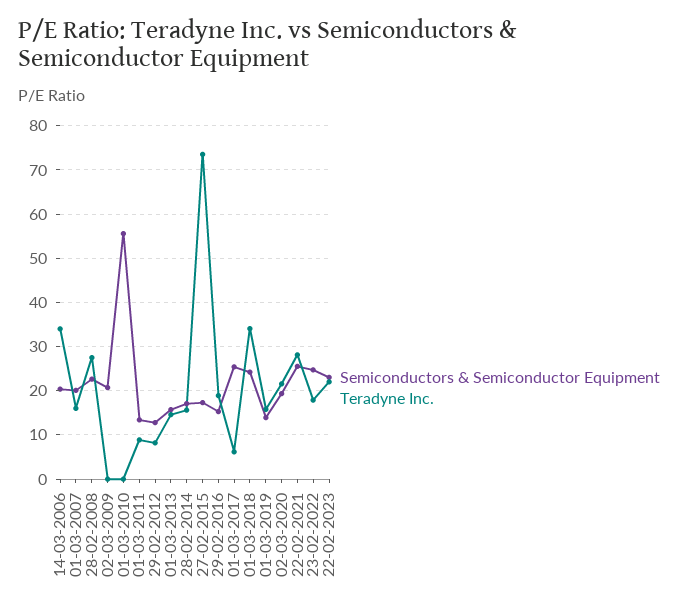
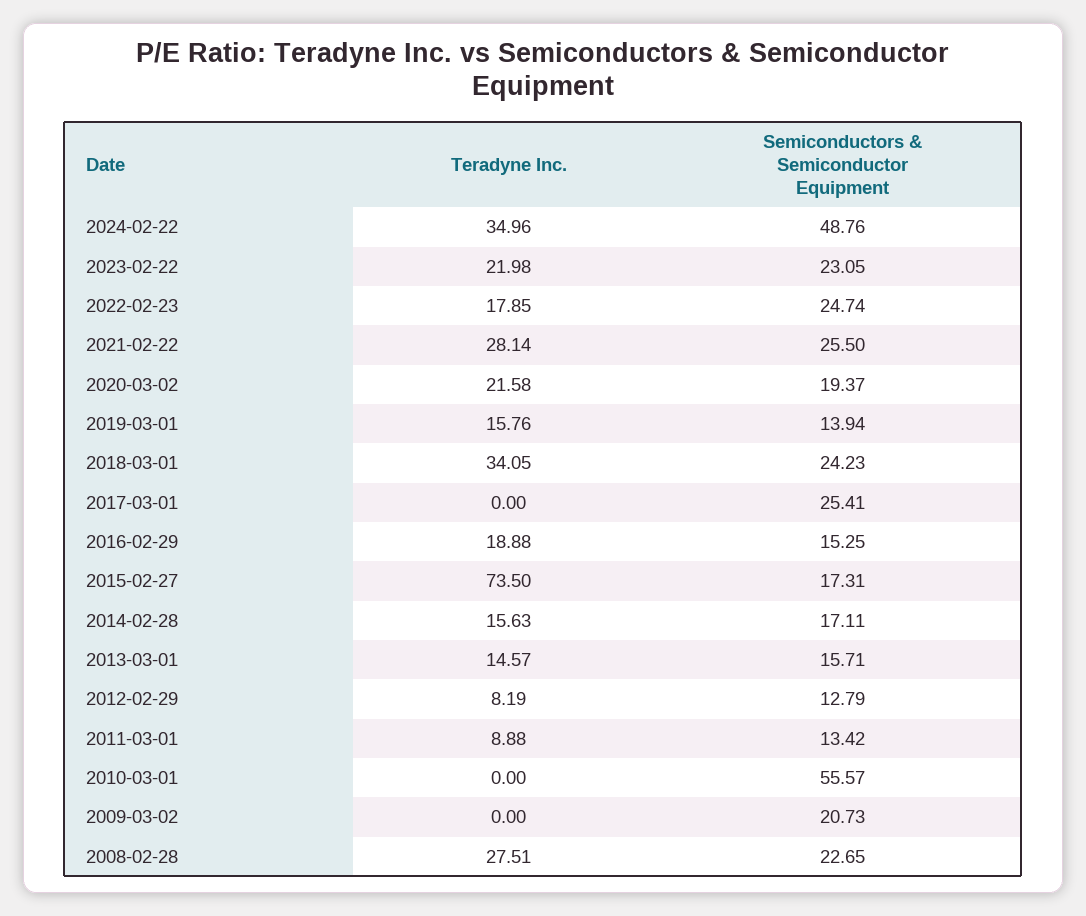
Semiconductors & Semiconductor Equipment, 14-03-2006: 20 -> none
Teradyne Inc., 14-03-2006: 34 -> none
Semiconductors & Semiconductor Equipment, 01-03-2007: 20 -> none
Teradyne Inc., 01-03-2007: 16 -> none
Teradyne Inc., 01-03-2017: 6 -> 0
Teradyne Inc., 2024-02-22: none -> 34.96
Semiconductors & Semiconductor Equipment, 2024-02-22: none -> 48.76

